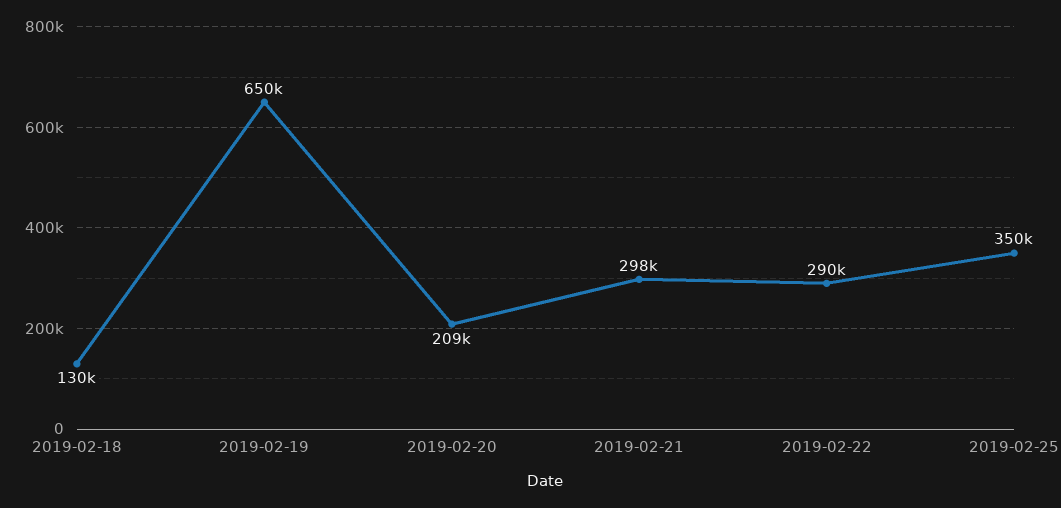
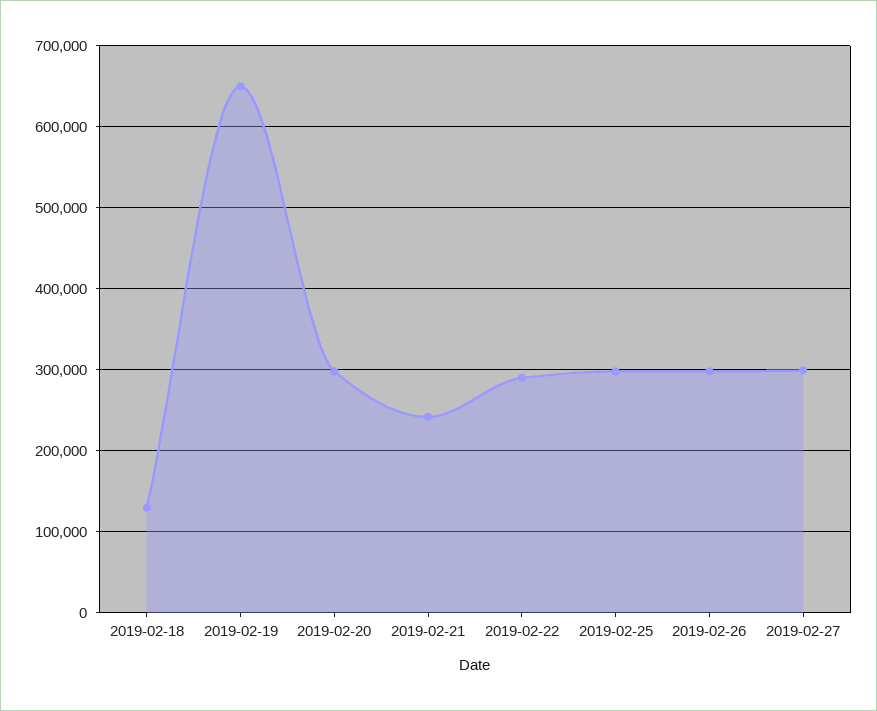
2019-02-20: 209000 -> 300000
2019-02-21: 298000 -> 240000
2019-02-25: 350000 -> 300000
2019-02-26: none -> 300000
2019-02-27: none -> 300000

